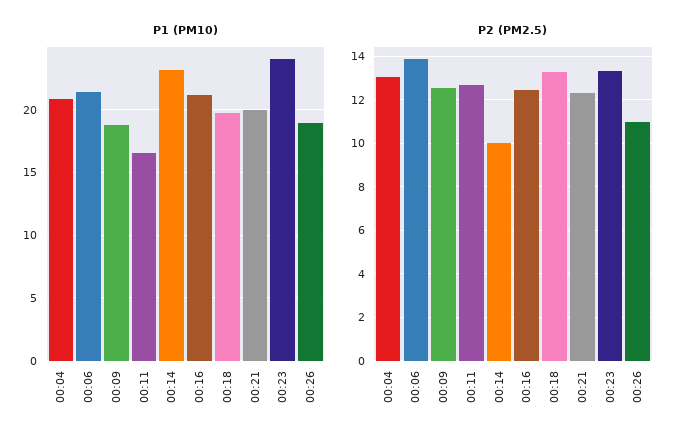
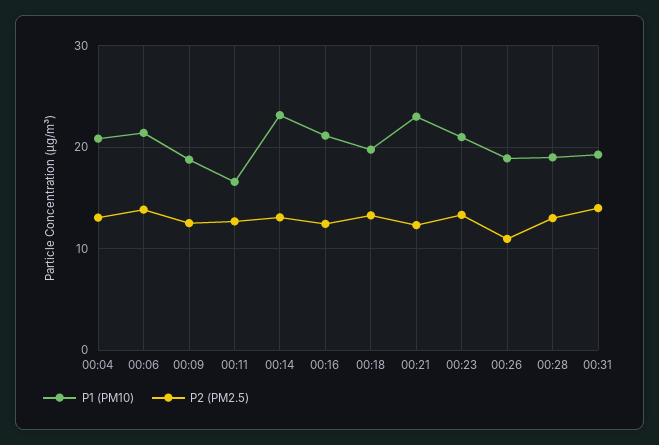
P1 (PM10), 00:21: 20 -> 23
P1 (PM10), 00:23: 24 -> 21
P2 (PM2.5), 00:14: 10 -> 13
P1 (PM10), 00:28: none -> 19
P2 (PM2.5), 00:28: none -> 13
P1 (PM10), 00:31: none -> 19
P2 (PM2.5), 00:31: none -> 14

